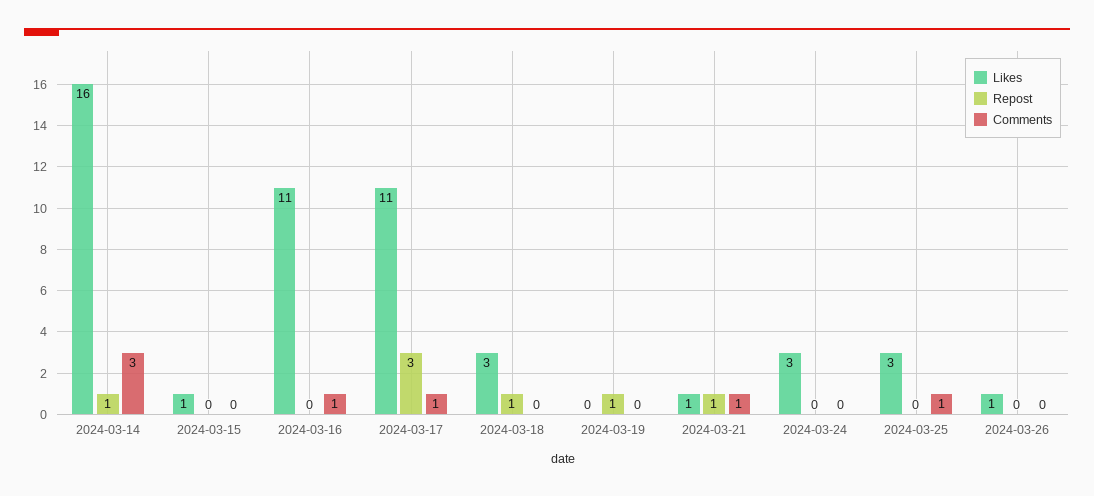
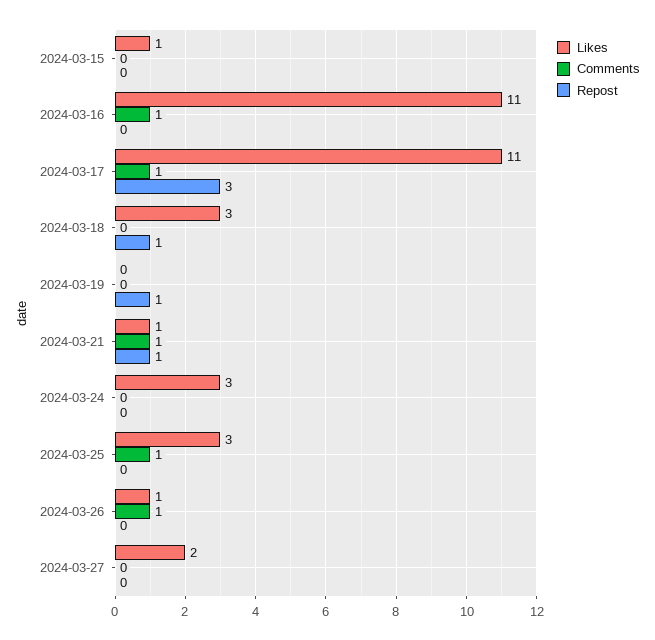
Likes, 2024-03-14: 16 -> none
Repost, 2024-03-14: 1 -> none
Comments, 2024-03-14: 3 -> none
Comments, 2024-03-26: 0 -> 1
Likes, 2024-03-27: none -> 2
Comments, 2024-03-27: none -> 0
Repost, 2024-03-27: none -> 0

